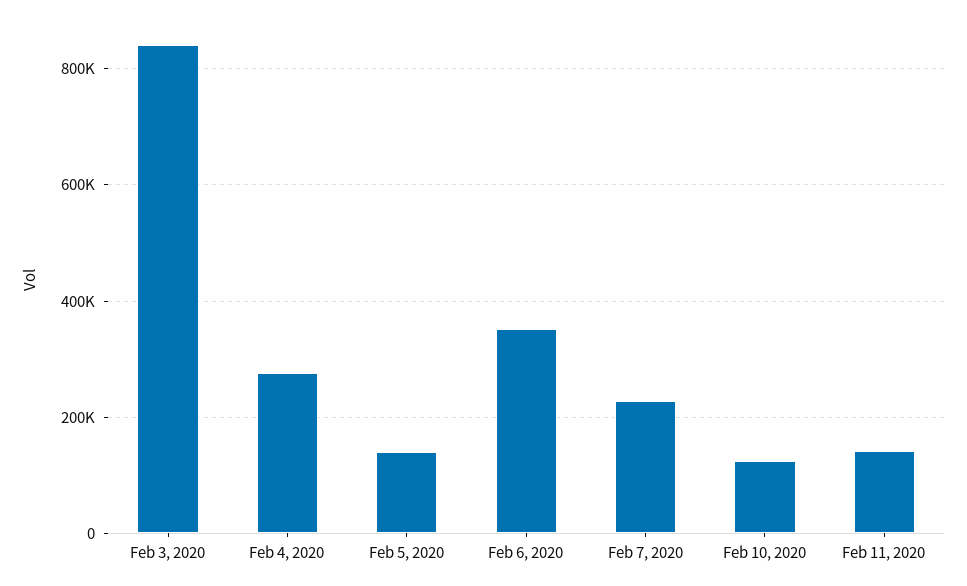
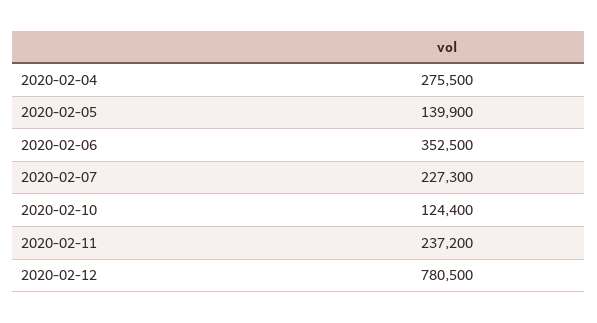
Feb 3, 2020: 840000 -> none
Feb 11, 2020: 140000 -> 237200
2020-02-12: none -> 780500

